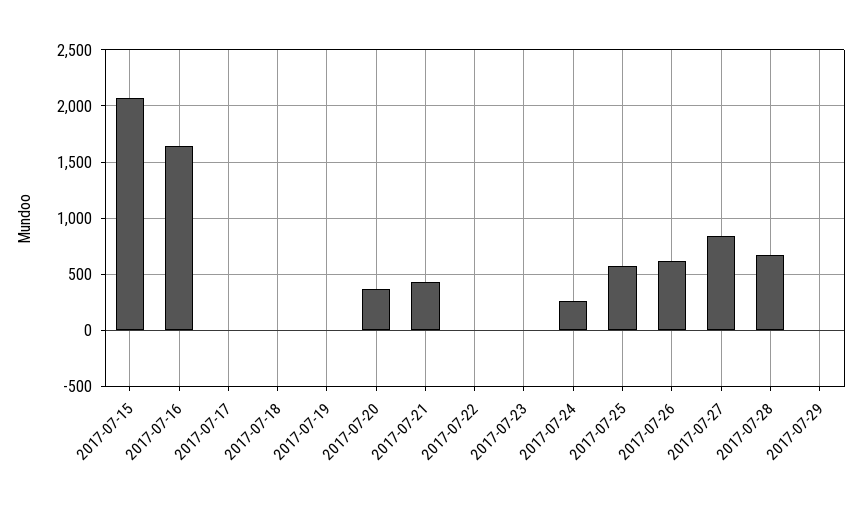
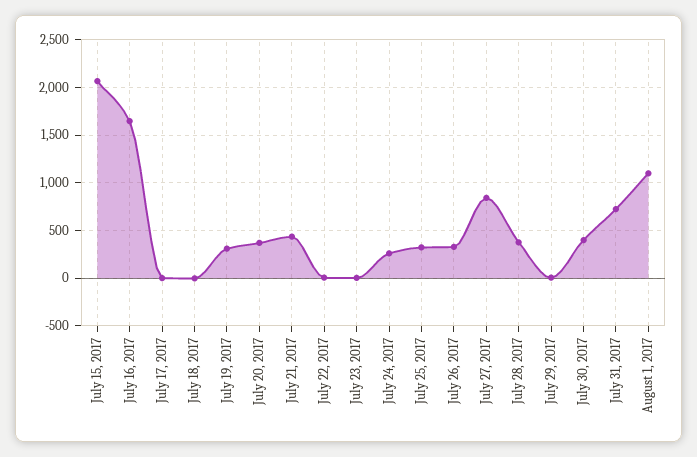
2017-07-19: 0 -> 300
2017-07-25: 600 -> 300
2017-07-26: 600 -> 300
2017-07-28: 700 -> 400
July 30, 2017: none -> 400
July 31, 2017: none -> 700
August 1, 2017: none -> 1100

